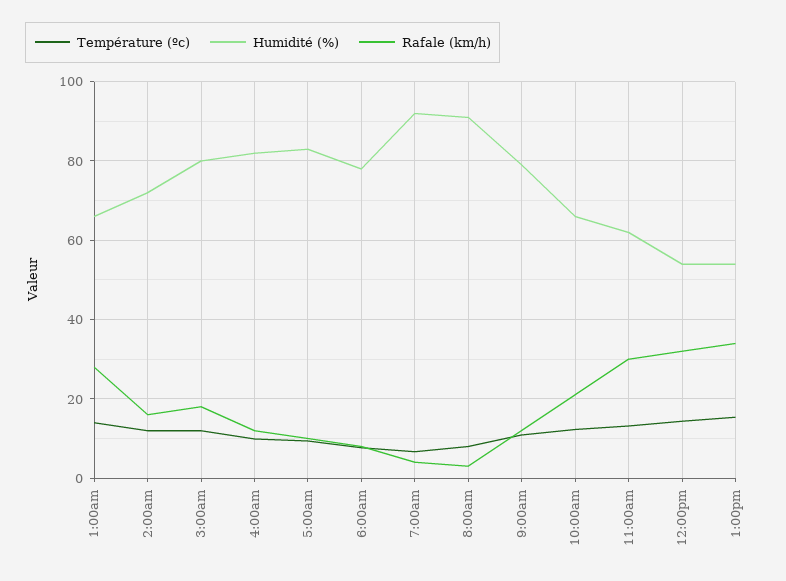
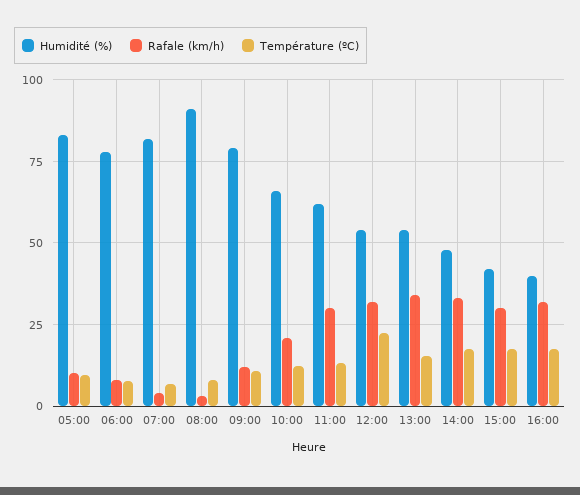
Température (ºc), 1:00am: 14 -> none
Humidité (%), 1:00am: 66 -> none
Rafale (km/h), 1:00am: 28 -> none
Température (ºc), 2:00am: 12 -> none
Humidité (%), 2:00am: 72 -> none
Rafale (km/h), 2:00am: 16 -> none
Température (ºc), 3:00am: 12 -> none
Humidité (%), 3:00am: 80 -> none
Rafale (km/h), 3:00am: 18 -> none
Température (ºc), 4:00am: 10 -> none
Humidité (%), 4:00am: 82 -> none
Rafale (km/h), 4:00am: 12 -> none
Humidité (%), 7:00am: 92 -> 82.5
Température (ºc), 12:00pm: 14 -> 22.5
Humidité (%), 14:00: none -> 47.5
Rafale (km/h), 14:00: none -> 32.5
Température (ºc), 14:00: none -> 17.5
Humidité (%), 15:00: none -> 42.5
Rafale (km/h), 15:00: none -> 30
Température (ºc), 15:00: none -> 17.5
Humidité (%), 16:00: none -> 40
Rafale (km/h), 16:00: none -> 32.5
Température (ºc), 16:00: none -> 17.5

